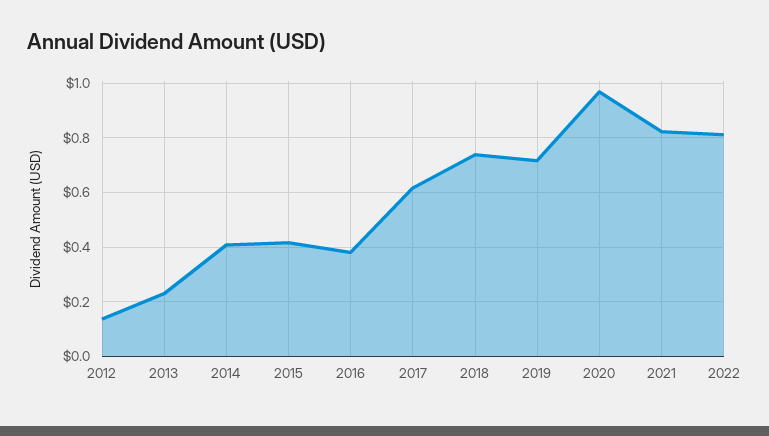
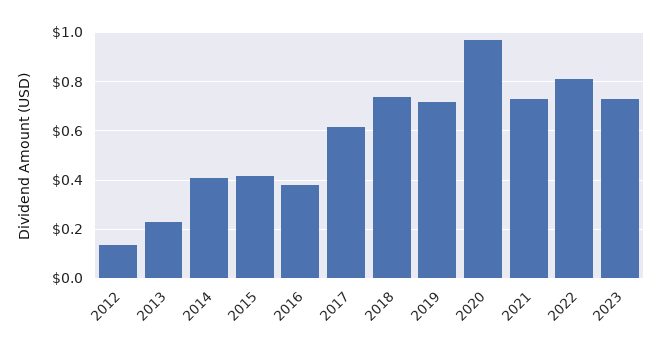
2021: 0.825 -> 0.725
2023: none -> 0.725

